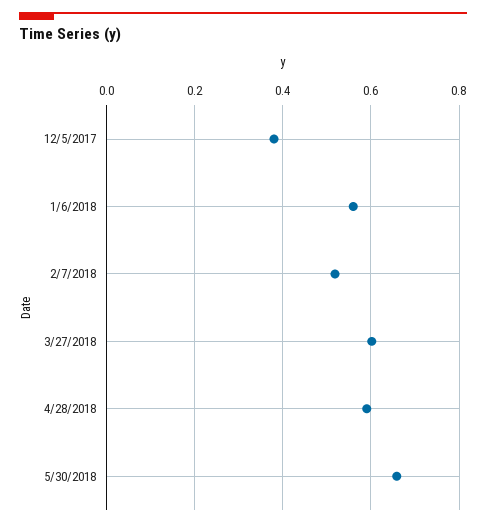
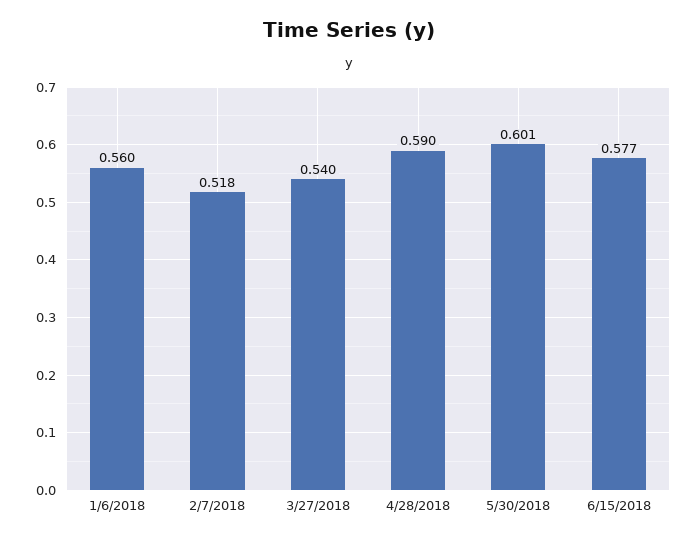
12/5/2017: 0.38 -> none
3/27/2018: 0.6 -> 0.54
5/30/2018: 0.66 -> 0.601
6/15/2018: none -> 0.577

